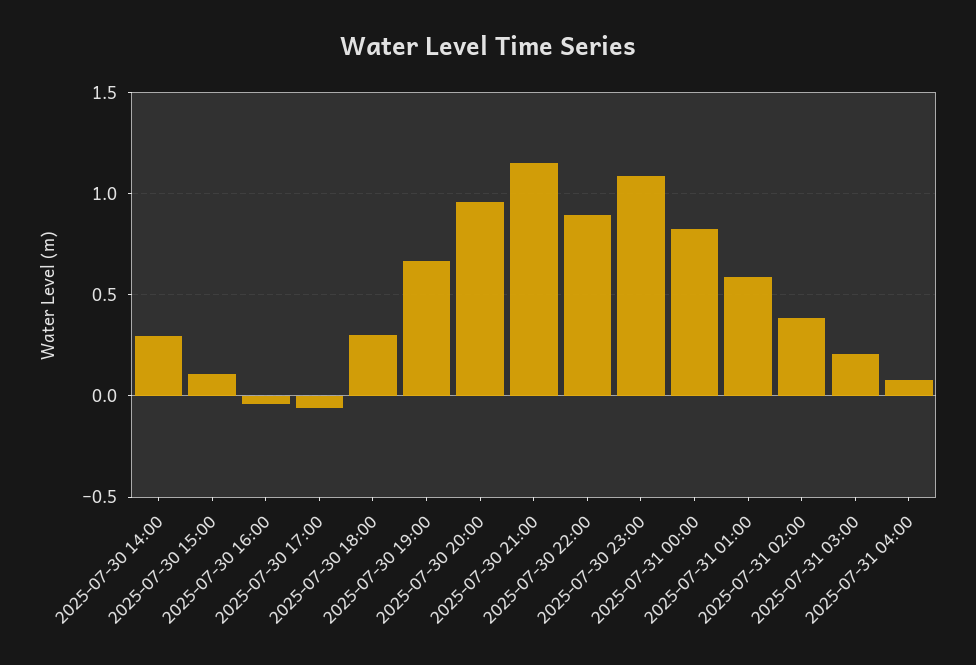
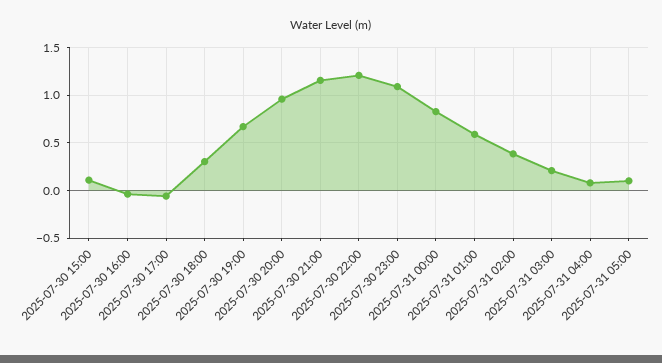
2025-07-30 14:00: 0.3 -> none
2025-07-30 22:00: 0.9 -> 1.2
2025-07-31 05:00: none -> 0.1

